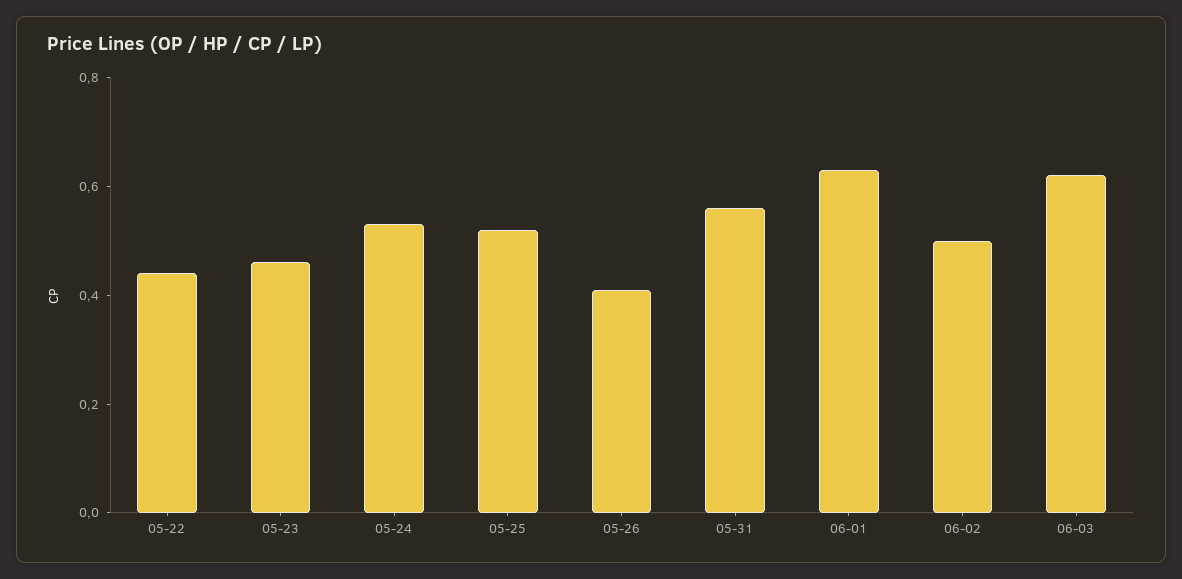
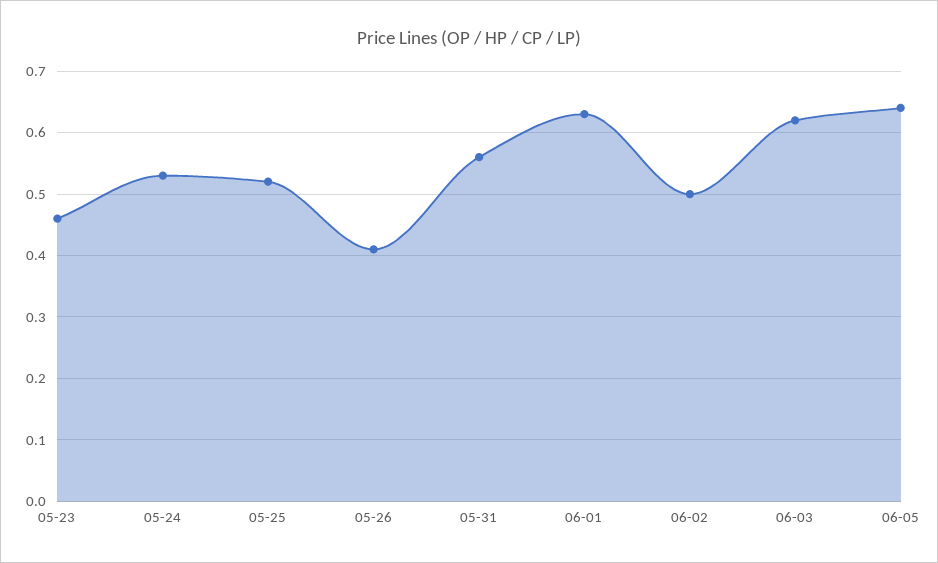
05-22: 0.45 -> none
06-05: none -> 0.64

